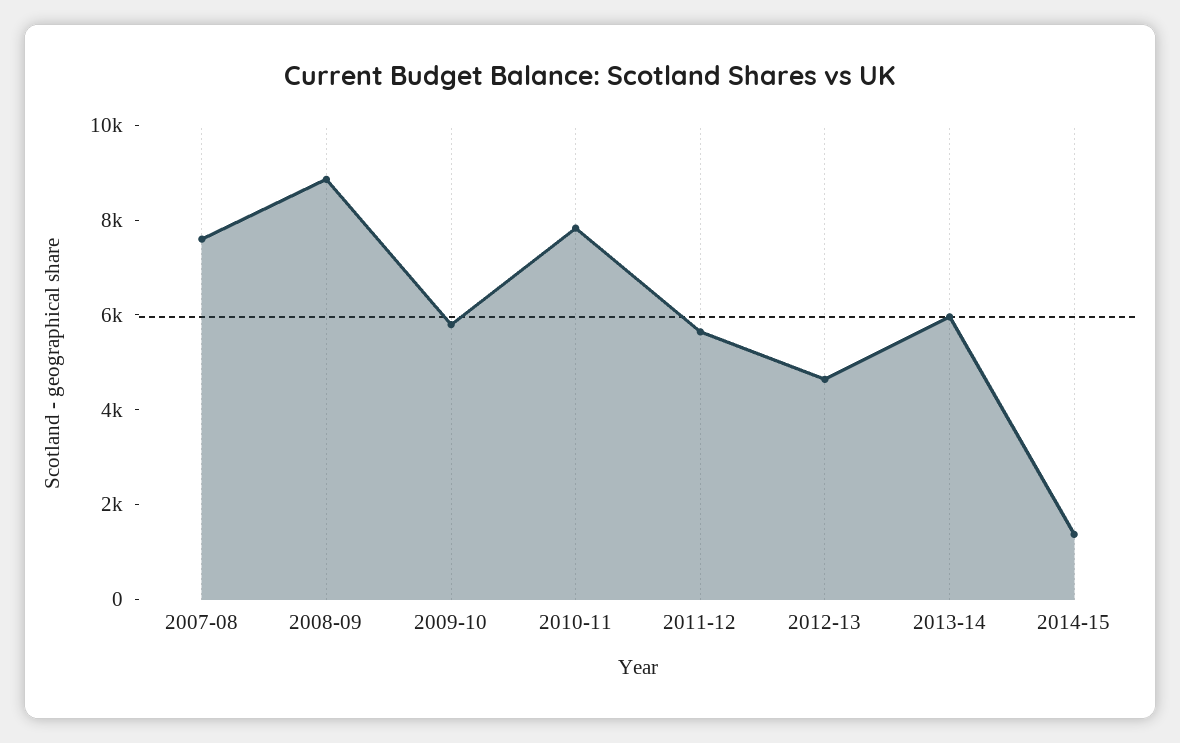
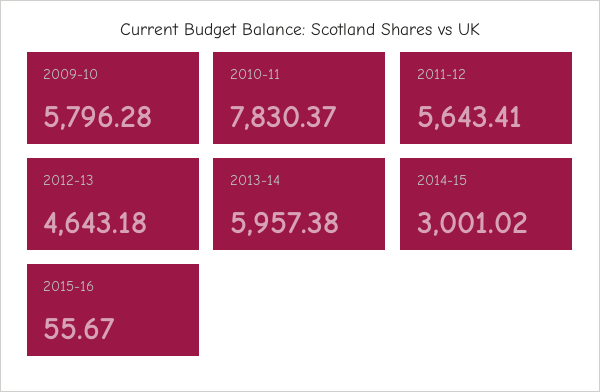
2007-08: 7500 -> none
2008-09: 9000 -> none
2014-15: 1500 -> 3001.02
2015-16: none -> 55.67

